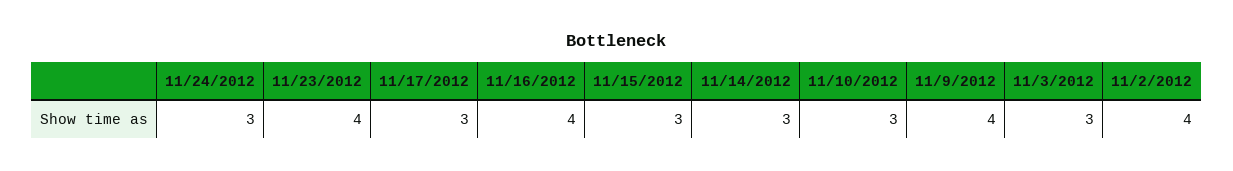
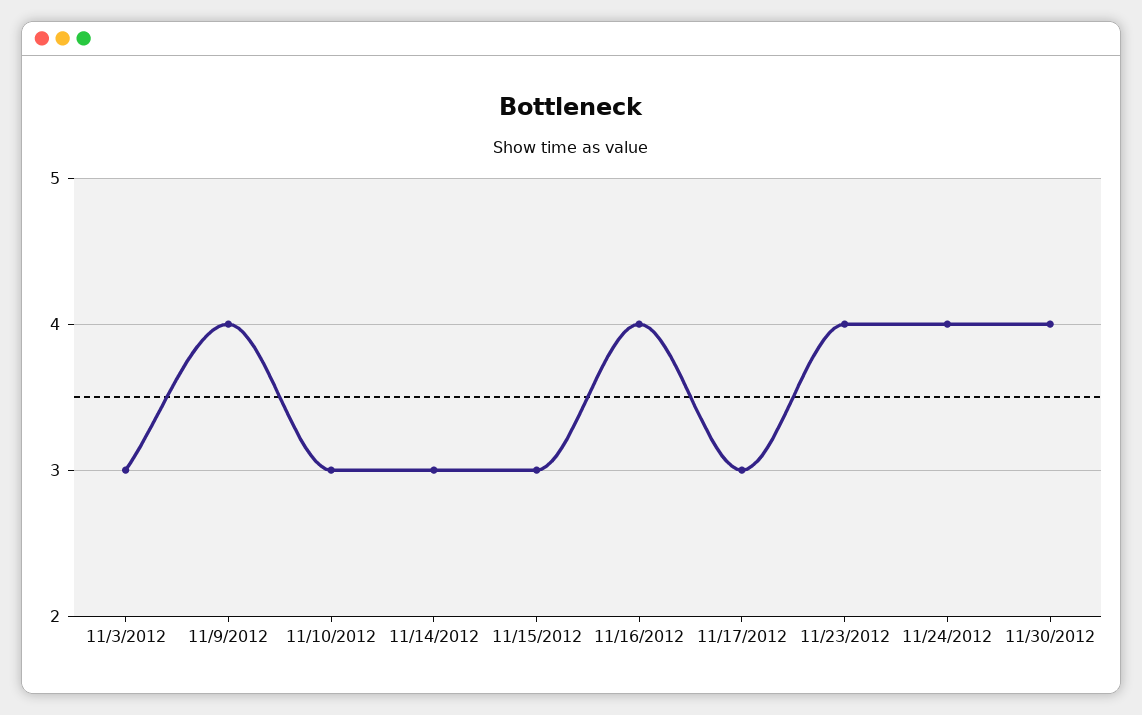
11/24/2012: 3 -> 4
11/2/2012: 4 -> none
11/30/2012: none -> 4

